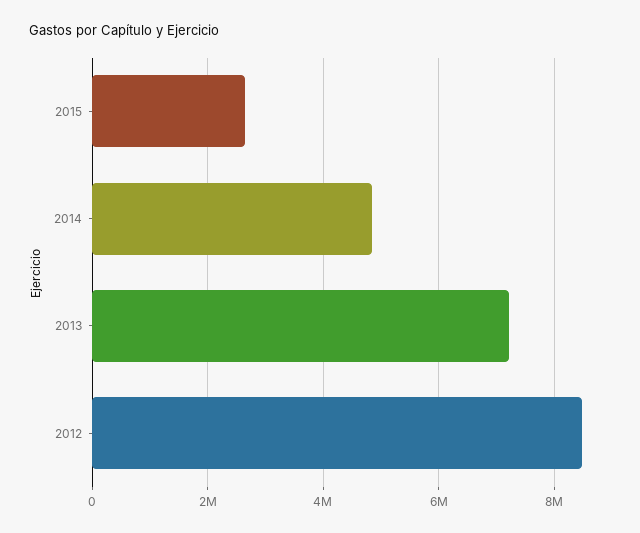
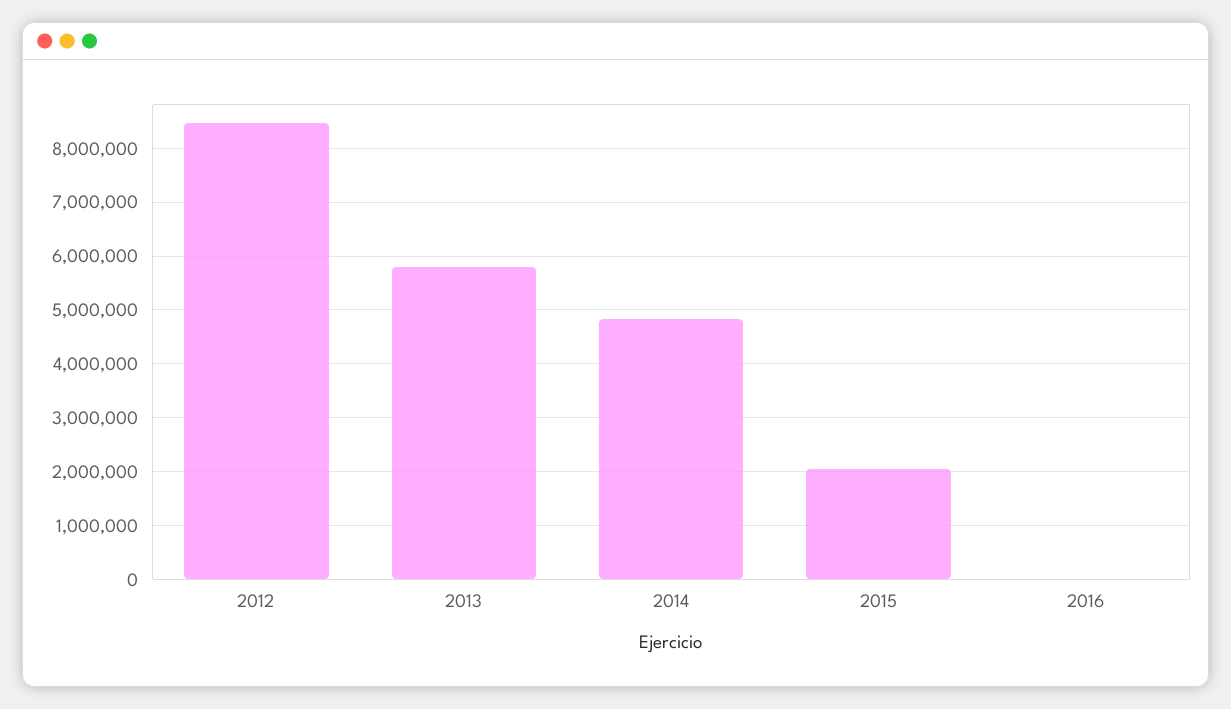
2015: 2600000 -> 2000000
2013: 7200000 -> 5800000
2016: none -> 0

